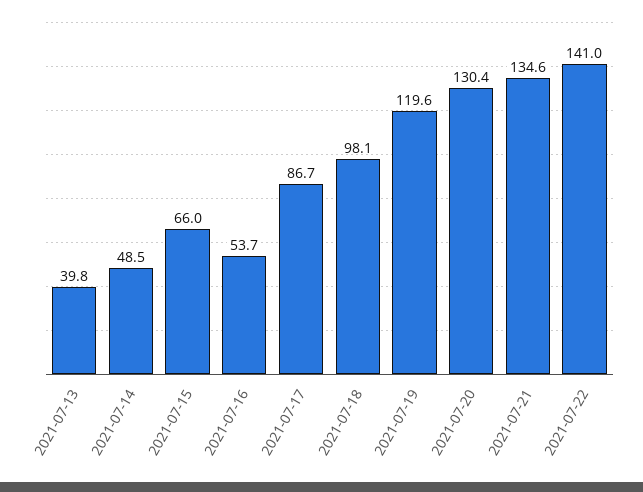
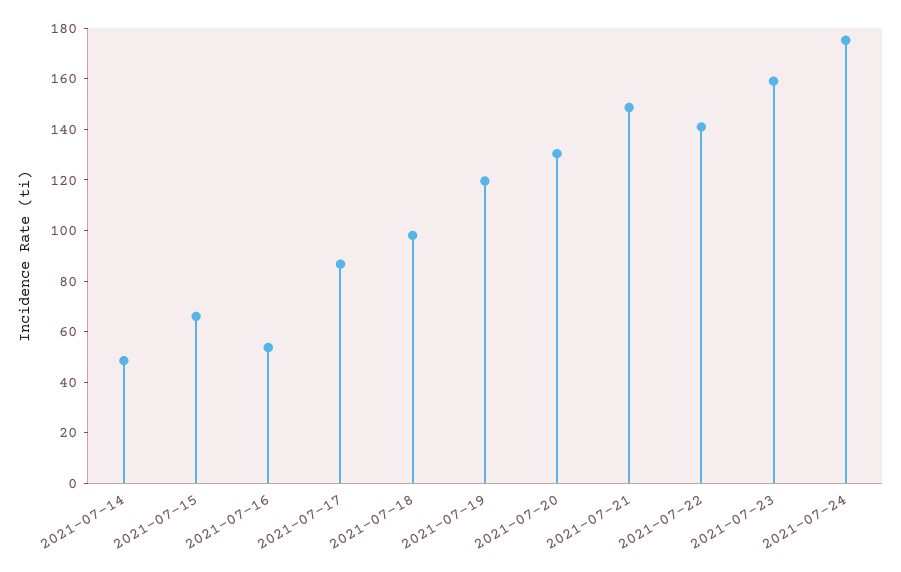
2021-07-13: 39.8 -> none
2021-07-21: 134.6 -> 150
2021-07-23: none -> 160
2021-07-24: none -> 175

